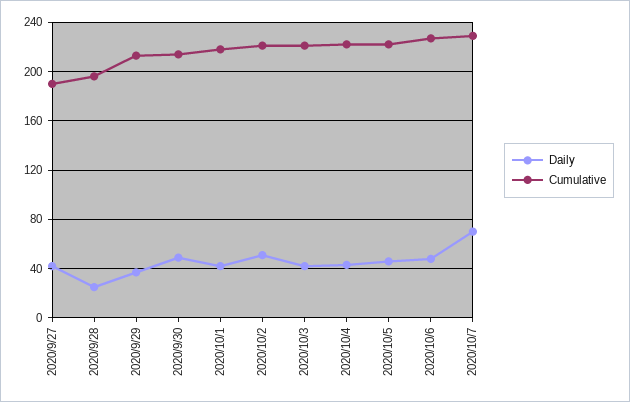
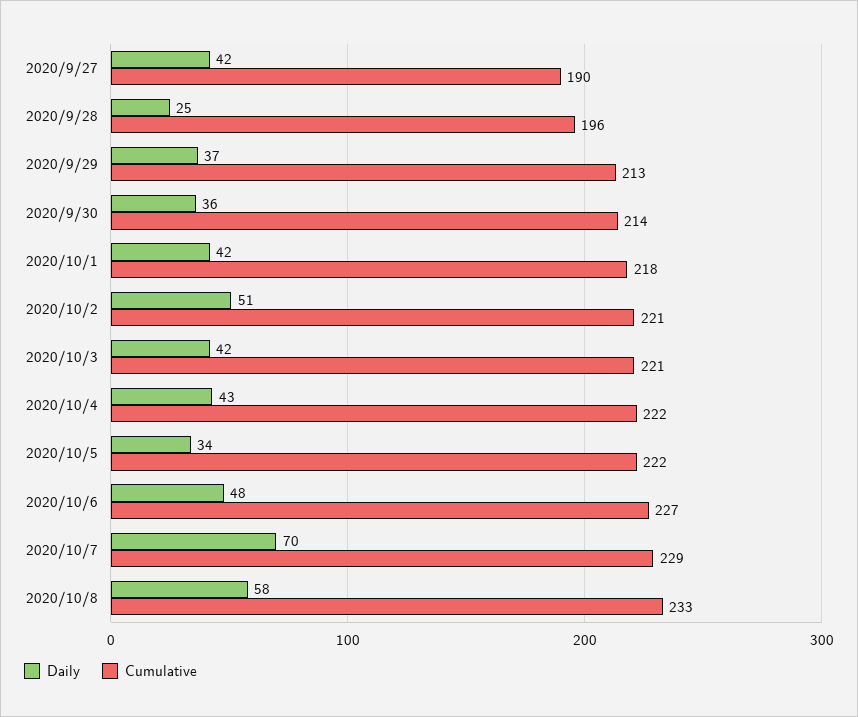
Daily, 2020/9/30: 50 -> 36
Daily, 2020/10/5: 45 -> 34
Daily, 2020/10/8: none -> 58
Cumulative, 2020/10/8: none -> 233

